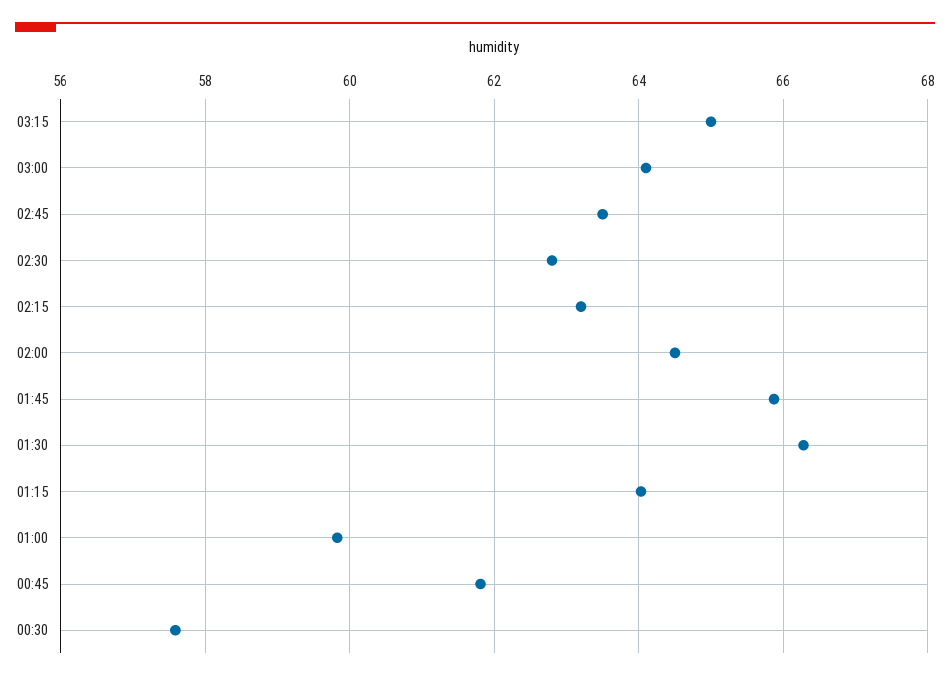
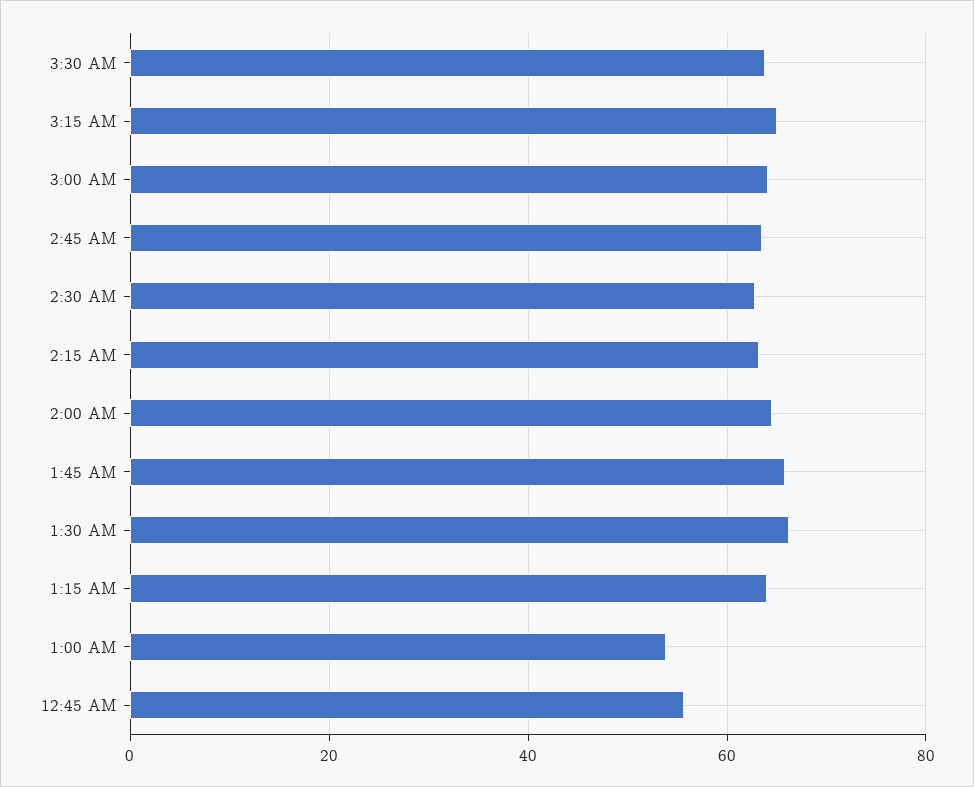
01:00: 59.8 -> 54
00:45: 61.8 -> 56
00:30: 57.6 -> none
3:30 AM: none -> 64

